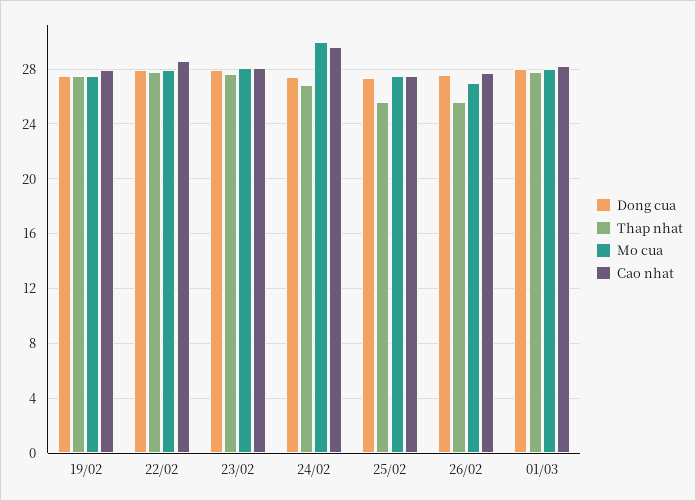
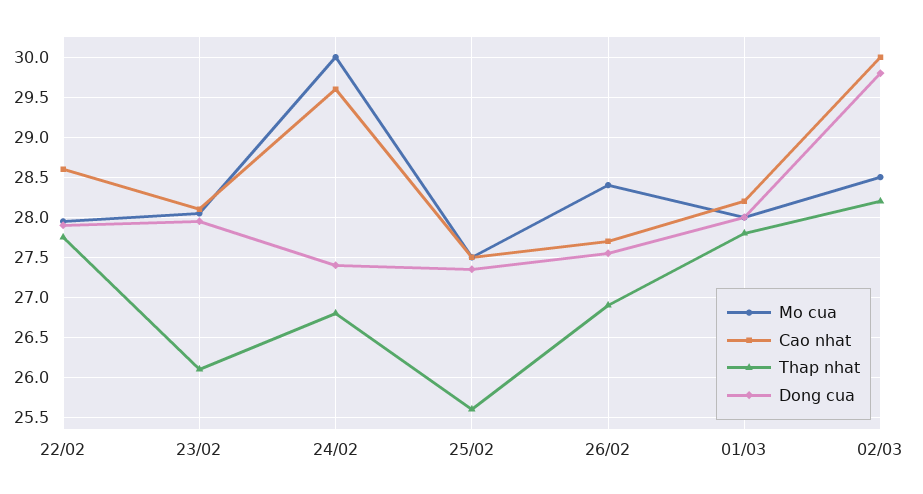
Dong cua, 19/02: 27.5 -> none
Thap nhat, 19/02: 27.5 -> none
Mo cua, 19/02: 27.5 -> none
Cao nhat, 19/02: 28 -> none
Thap nhat, 23/02: 27.5 -> 26.1
Thap nhat, 26/02: 25.5 -> 26.9
Mo cua, 26/02: 27 -> 28.4
Mo cua, 02/03: none -> 28.5
Cao nhat, 02/03: none -> 30
Thap nhat, 02/03: none -> 28.2
Dong cua, 02/03: none -> 29.8

